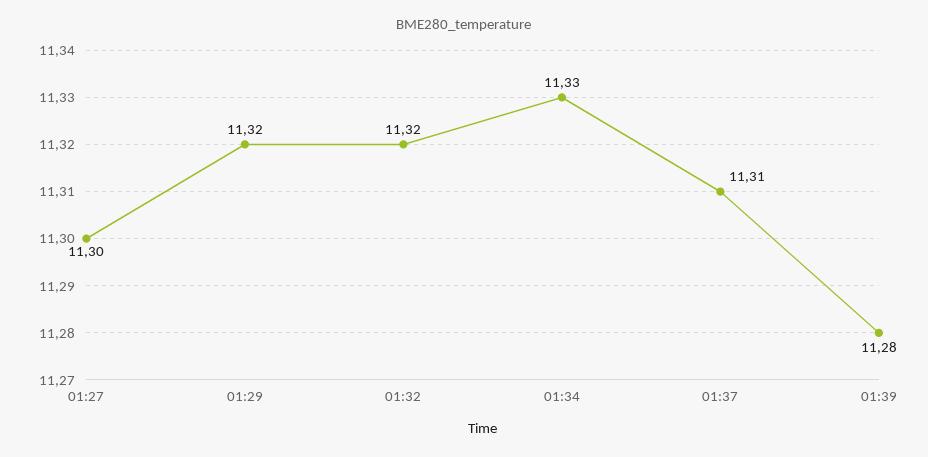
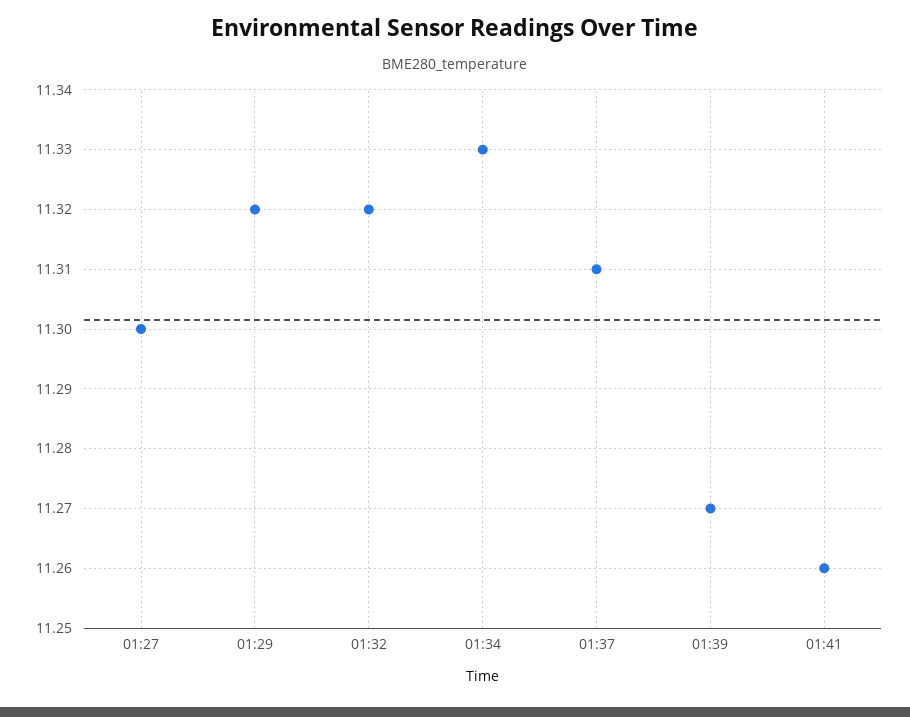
01:39: 11.28 -> 11.27
01:41: none -> 11.26

